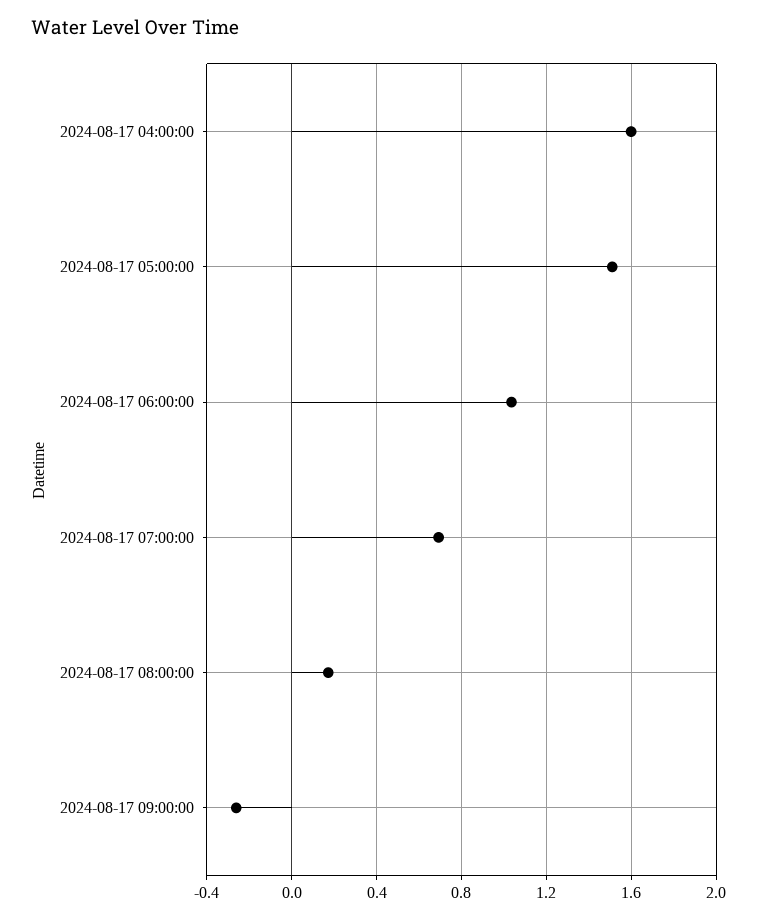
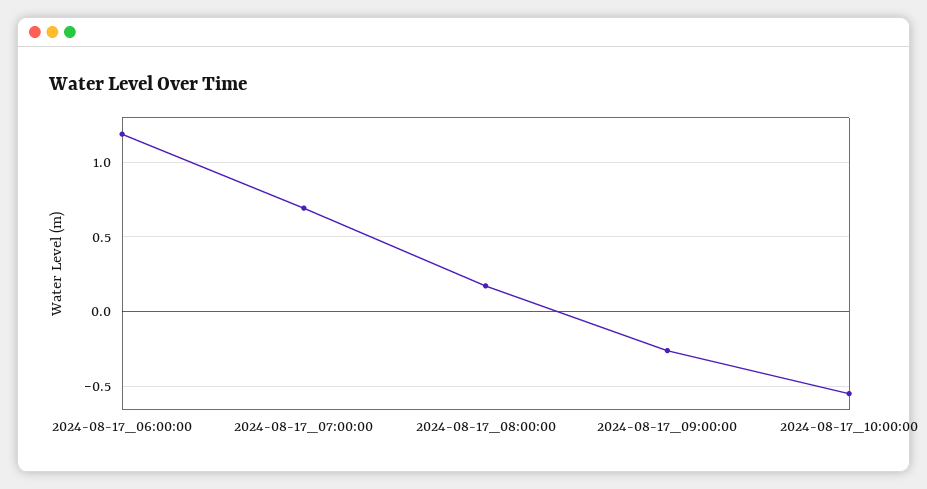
2024-08-17 04:00:00: 1.6 -> none
2024-08-17 05:00:00: 1.5 -> none
2024-08-17 06:00:00: 1.05 -> 1.2
2024-08-17_10:00:00: none -> -0.55

